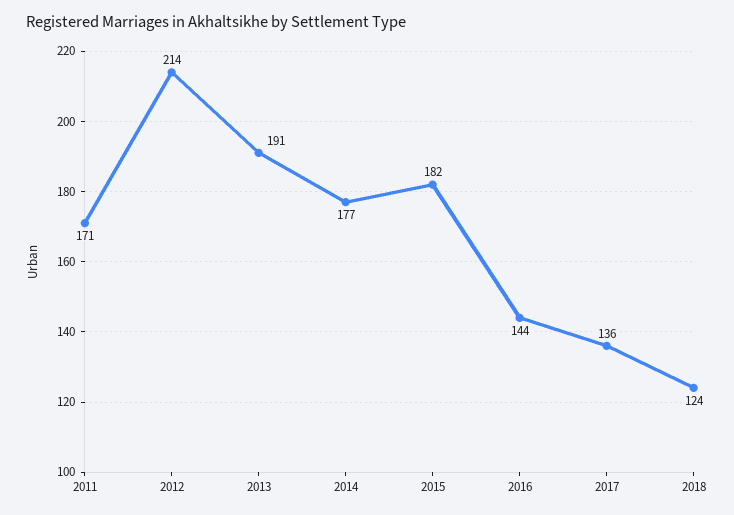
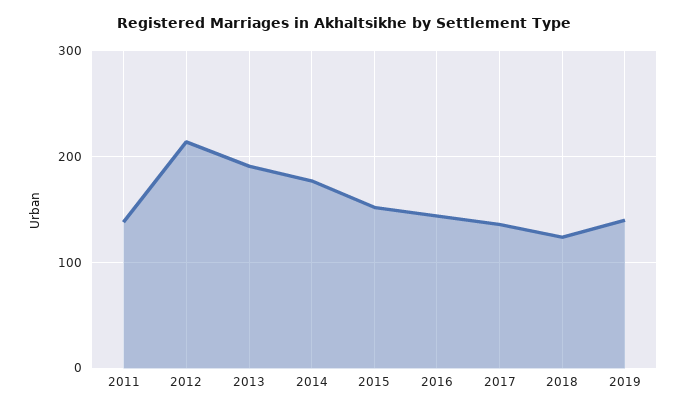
2011: 171 -> 140
2015: 182 -> 150
2019: none -> 140

